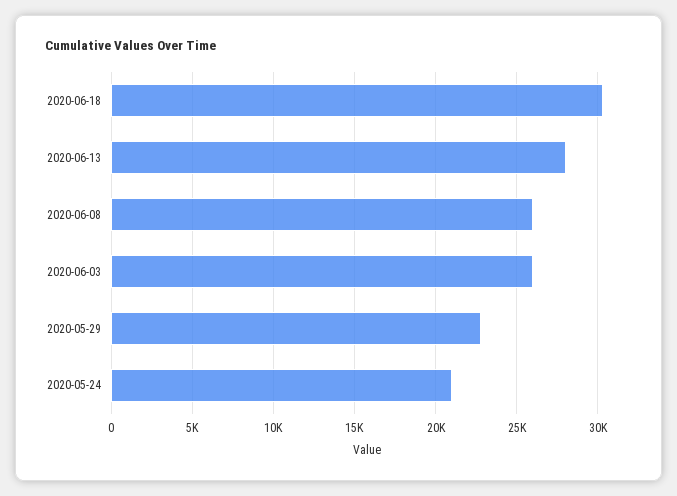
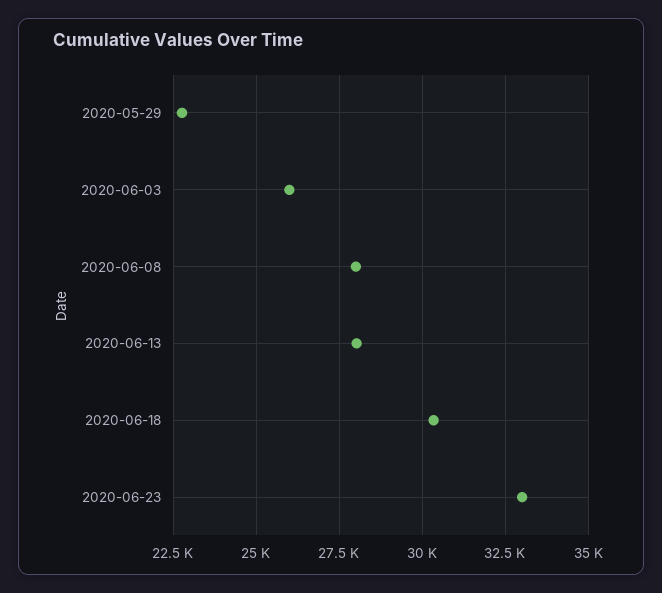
2020-06-08: 26000 -> 28000
2020-05-24: 21000 -> none
2020-06-23: none -> 33000

